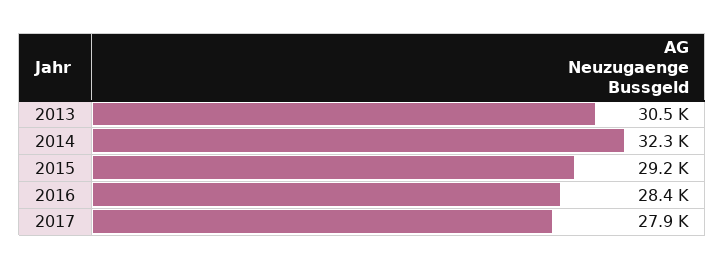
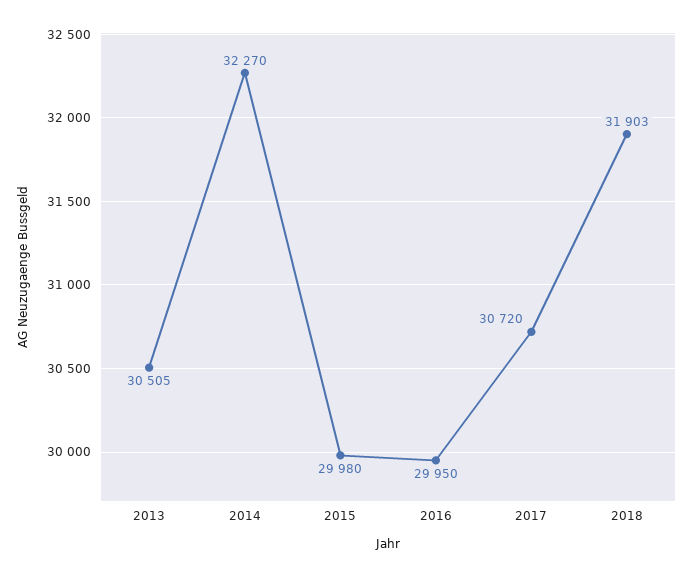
2015: 29200 -> 29980
2016: 28400 -> 29950
2017: 27900 -> 30720
2018: none -> 31903

